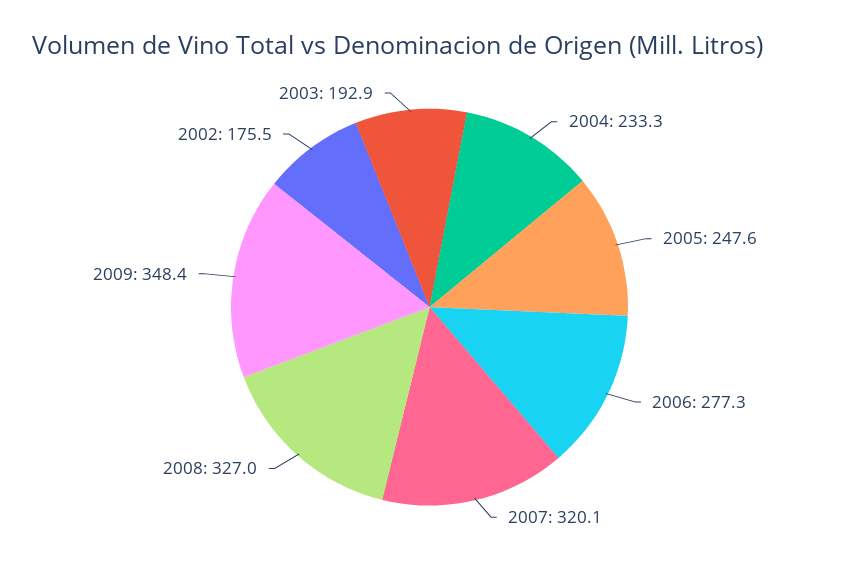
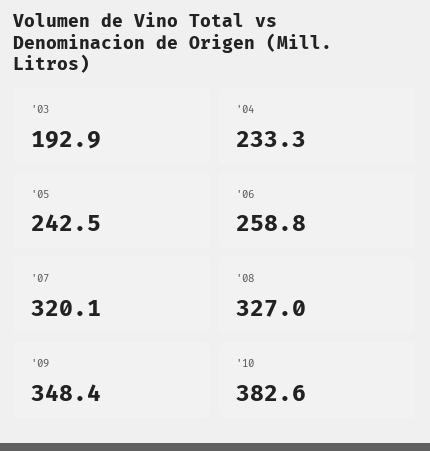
2005: 247.6 -> 242.5
2006: 277.3 -> 258.8
2002: 175.5 -> none
'10: none -> 382.6

